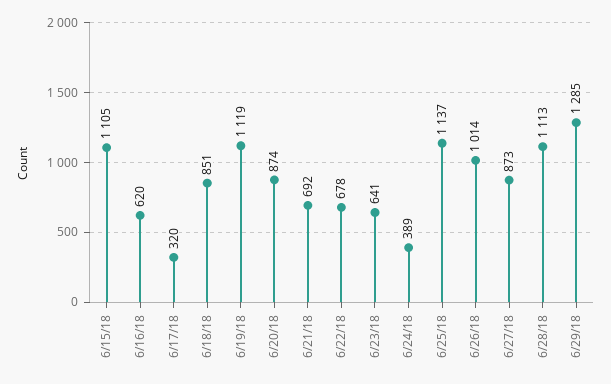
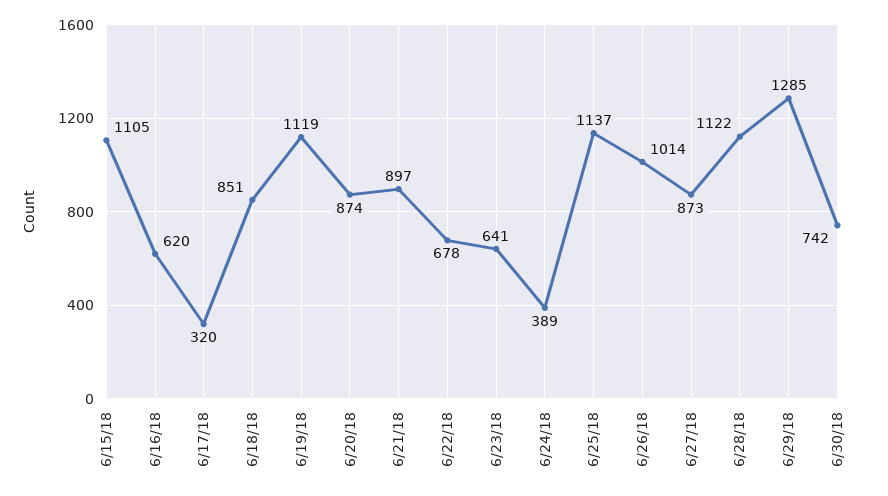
6/21/18: 692 -> 897
6/28/18: 1113 -> 1122
6/30/18: none -> 742

